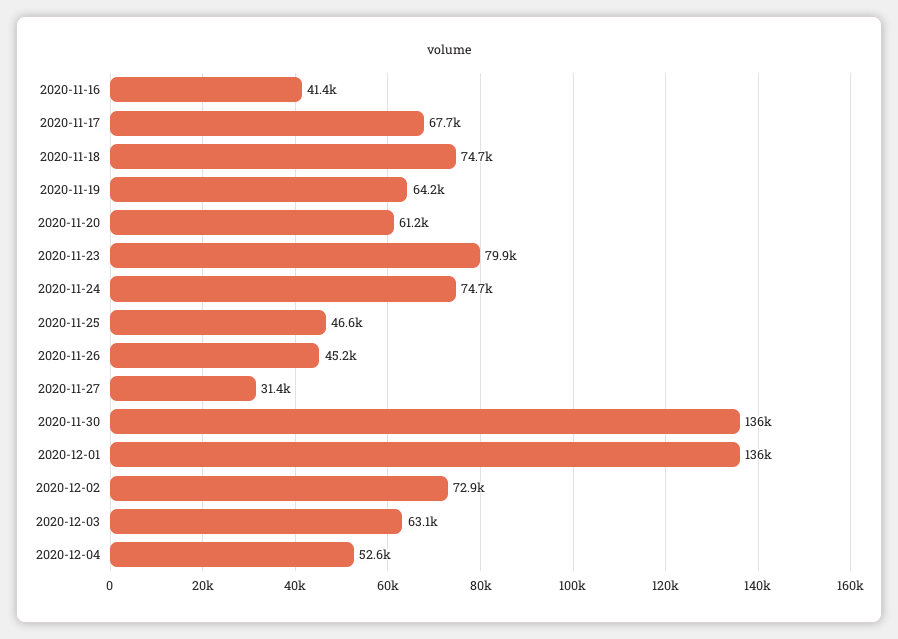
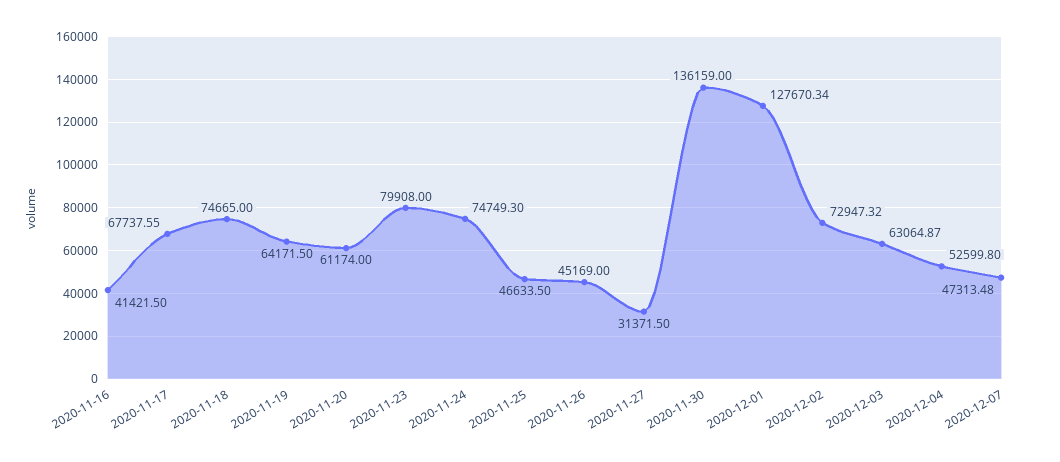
2020-12-01: 136000 -> 127670.34
2020-12-07: none -> 47313.48

